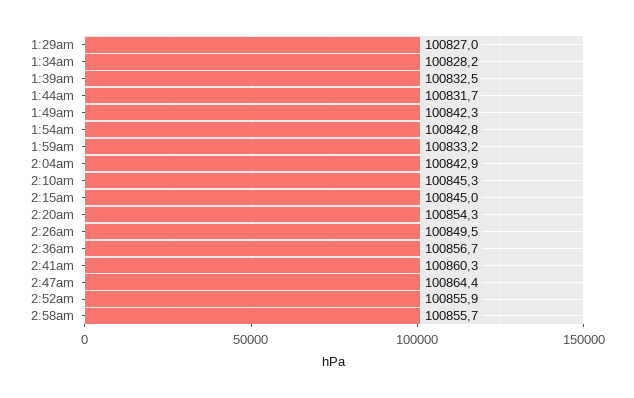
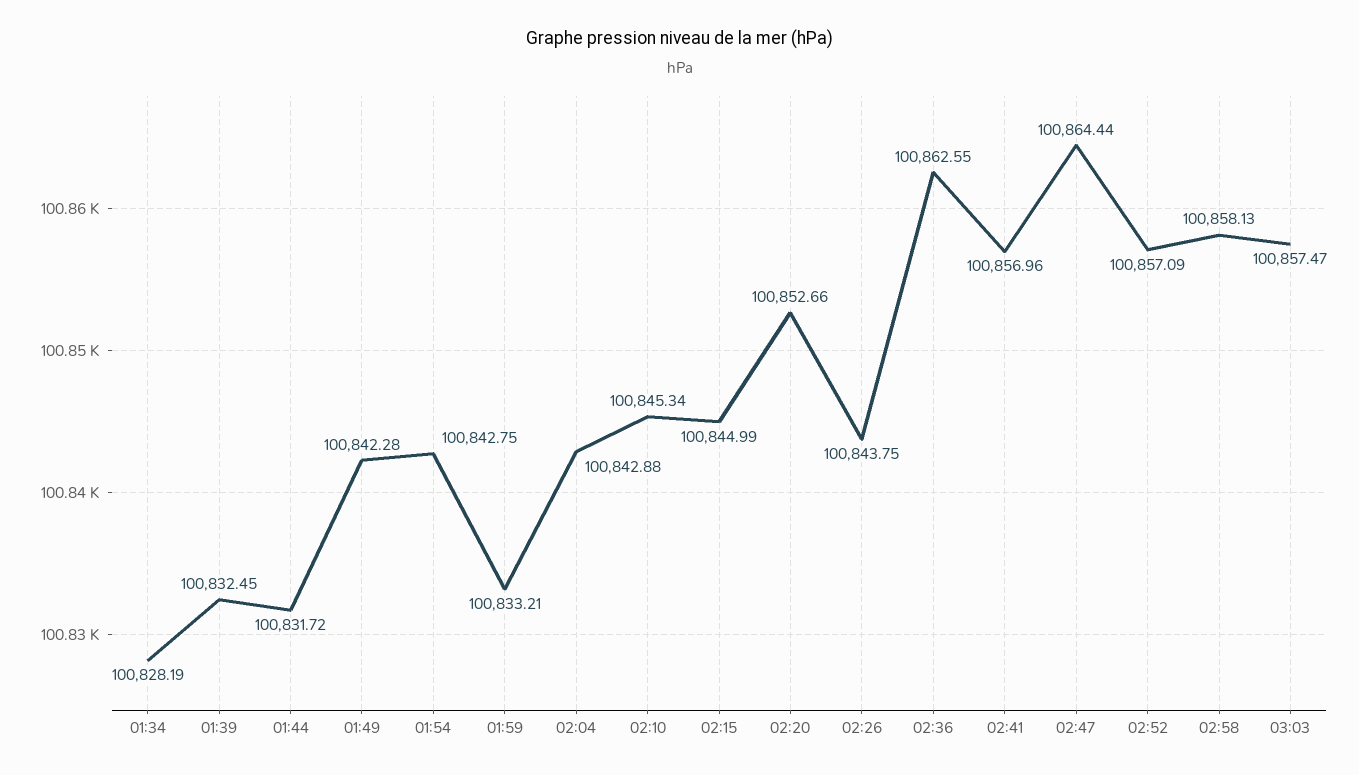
1:29am: 100827 -> none
2:20am: 100854.3 -> 100852.66
2:26am: 100849.5 -> 100843.75
2:36am: 100856.7 -> 100862.55
2:41am: 100860.3 -> 100856.96
2:52am: 100855.9 -> 100857.09
2:58am: 100855.7 -> 100858.13
03:03: none -> 100857.47

